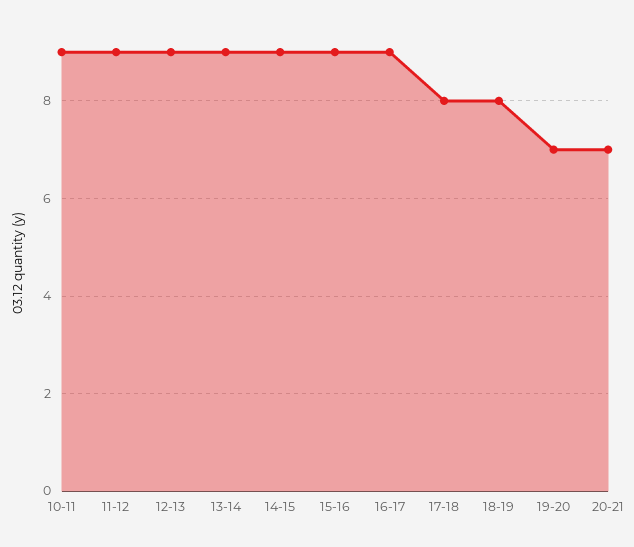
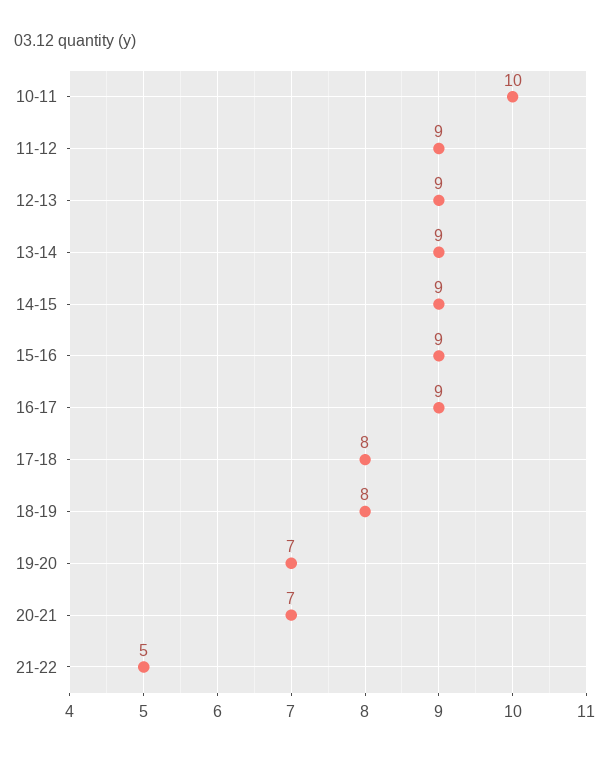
10-11: 9 -> 10
21-22: none -> 5

